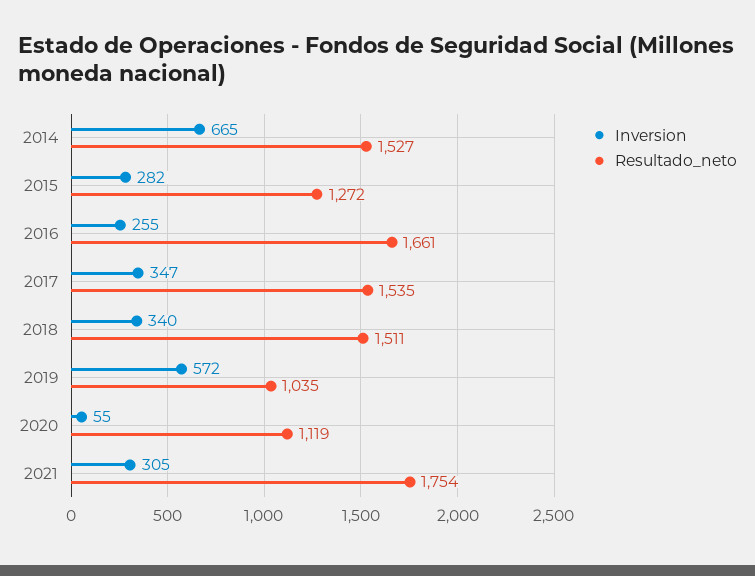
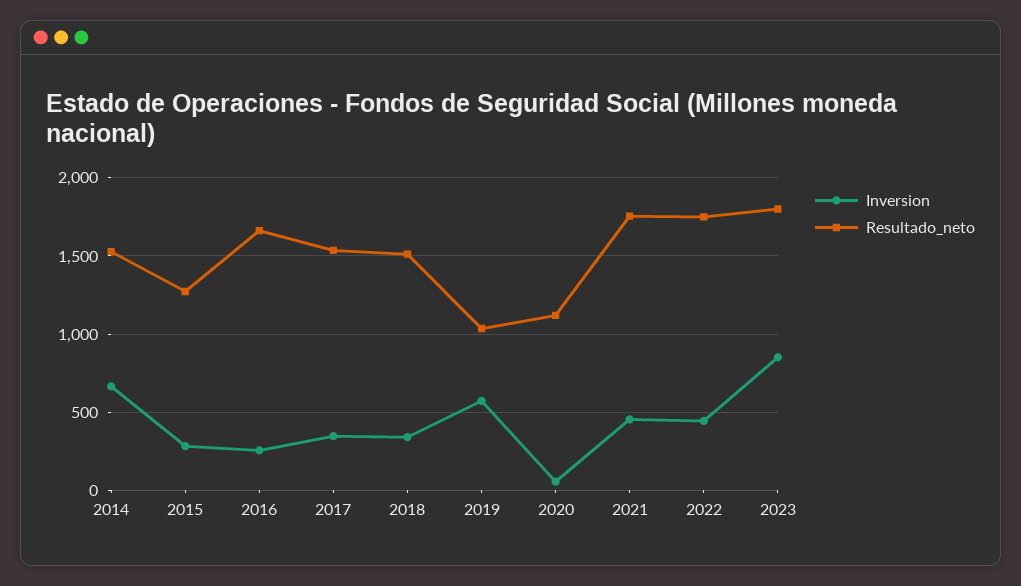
Inversion, 2021: 305 -> 450
Inversion, 2022: none -> 450
Resultado_neto, 2022: none -> 1750
Inversion, 2023: none -> 850
Resultado_neto, 2023: none -> 1800

